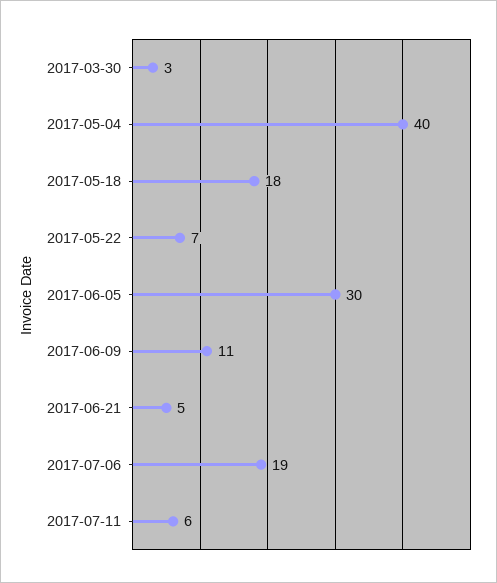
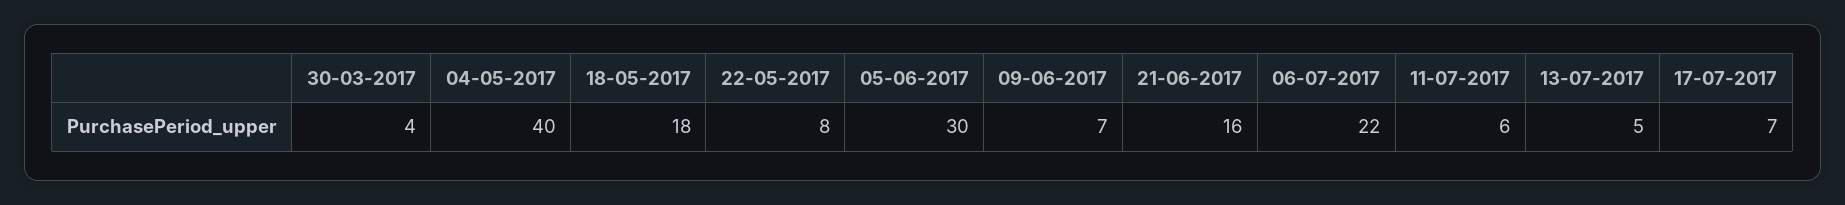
2017-03-30: 3 -> 4
2017-05-22: 7 -> 8
2017-06-09: 11 -> 7
2017-06-21: 5 -> 16
2017-07-06: 19 -> 22
13-07-2017: none -> 5
17-07-2017: none -> 7

